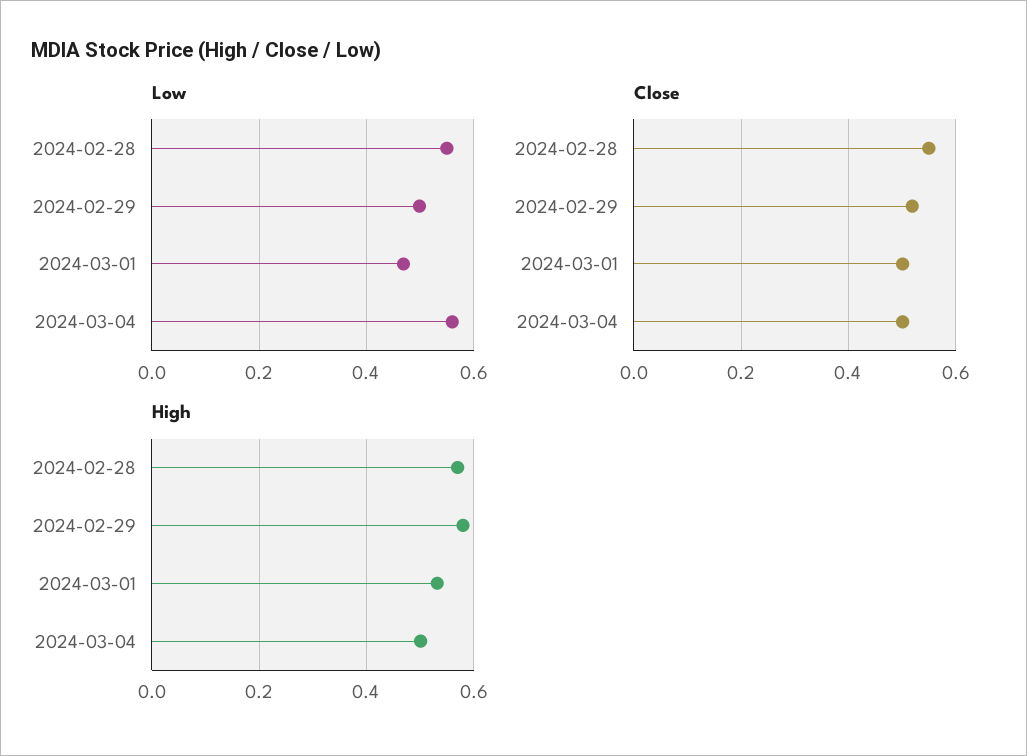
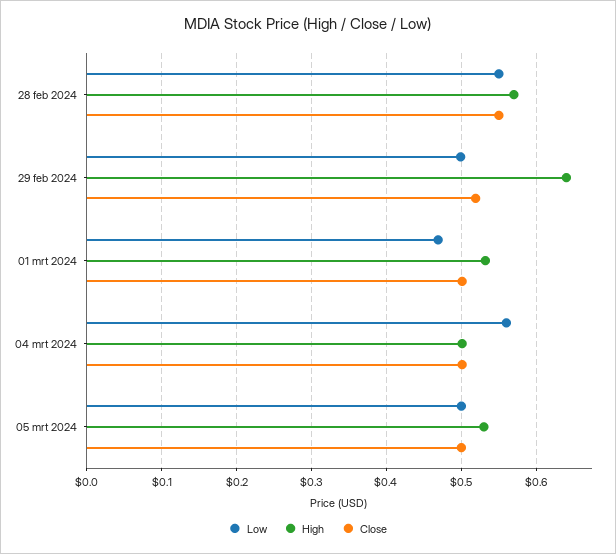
High, 2024-02-29: 0.58 -> 0.64
Low, 05 mrt 2024: none -> 0.5
High, 05 mrt 2024: none -> 0.53
Close, 05 mrt 2024: none -> 0.5

